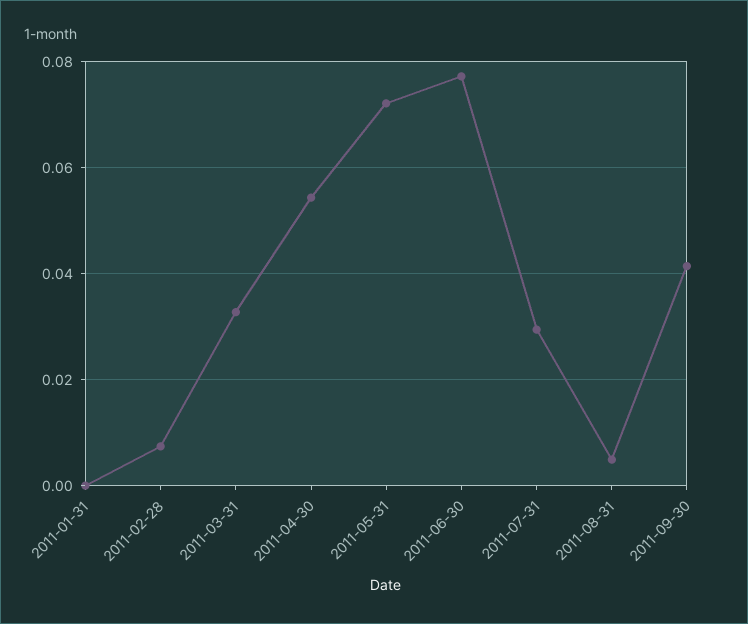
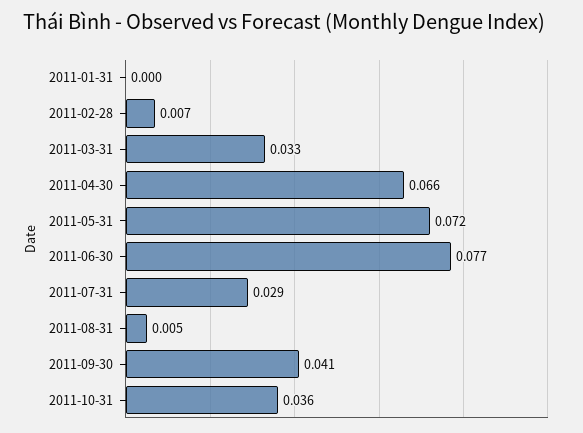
2011-04-30: 0.054 -> 0.066
2011-10-31: none -> 0.036

